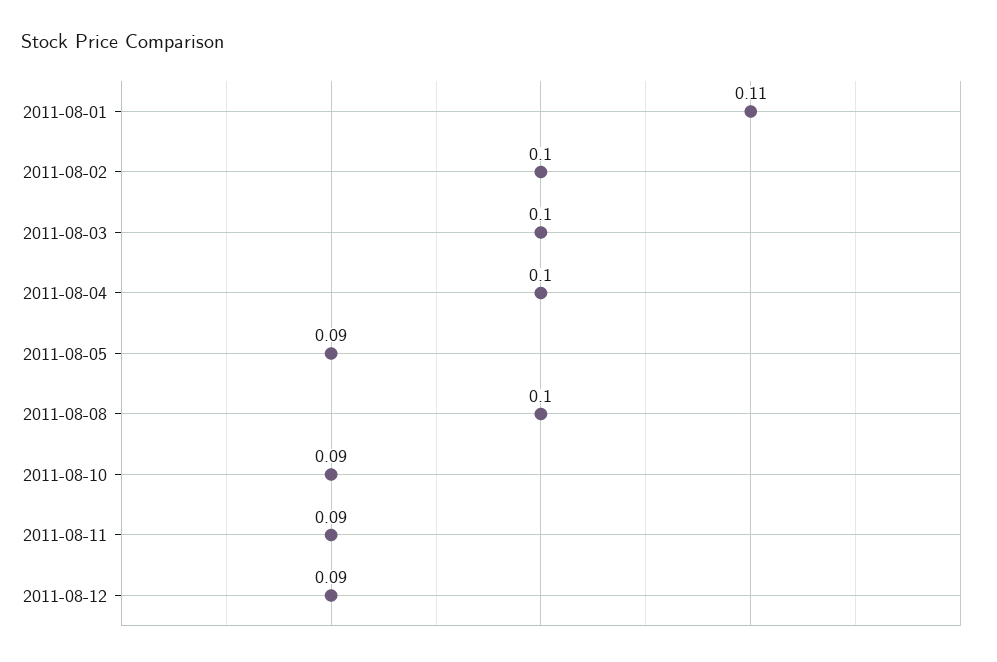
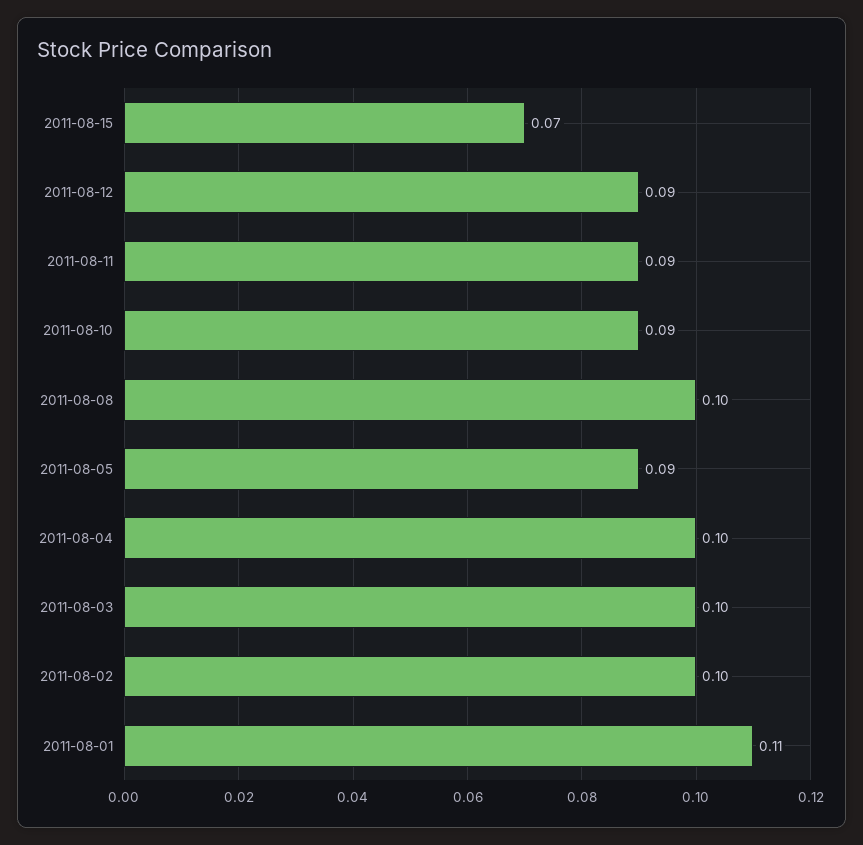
2011-08-15: none -> 0.07

